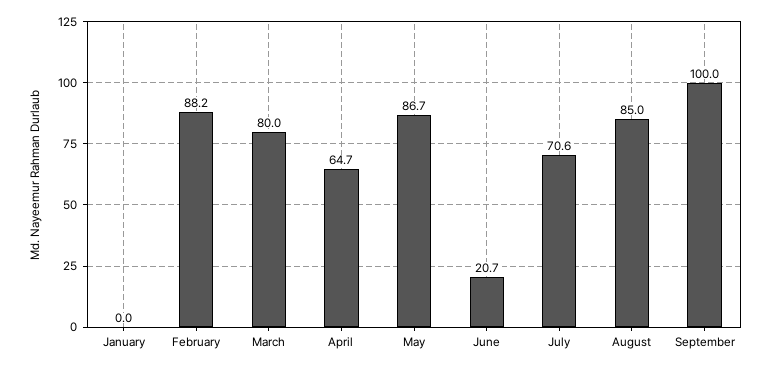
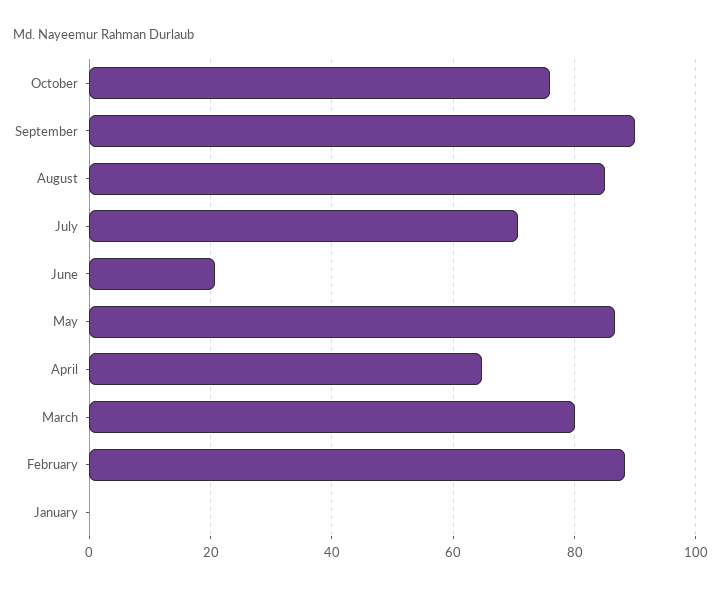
September: 100 -> 90
October: none -> 76

